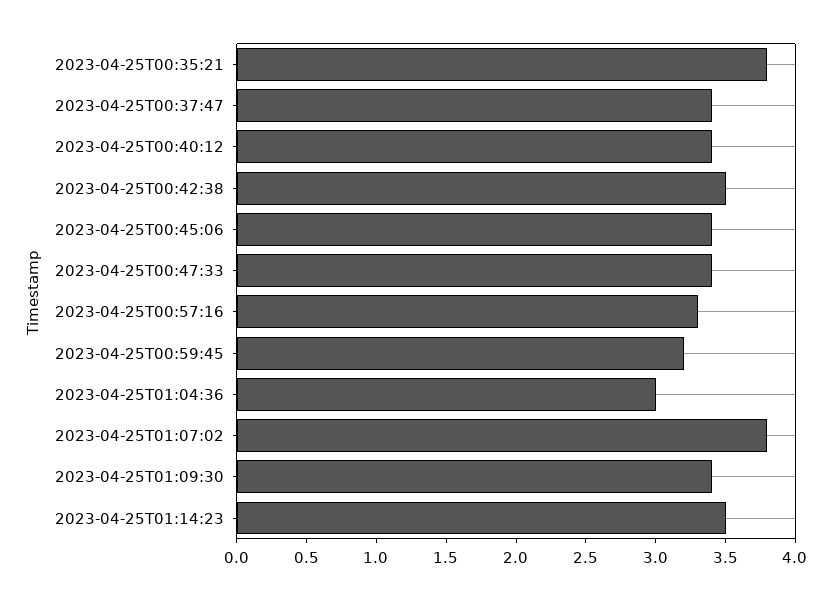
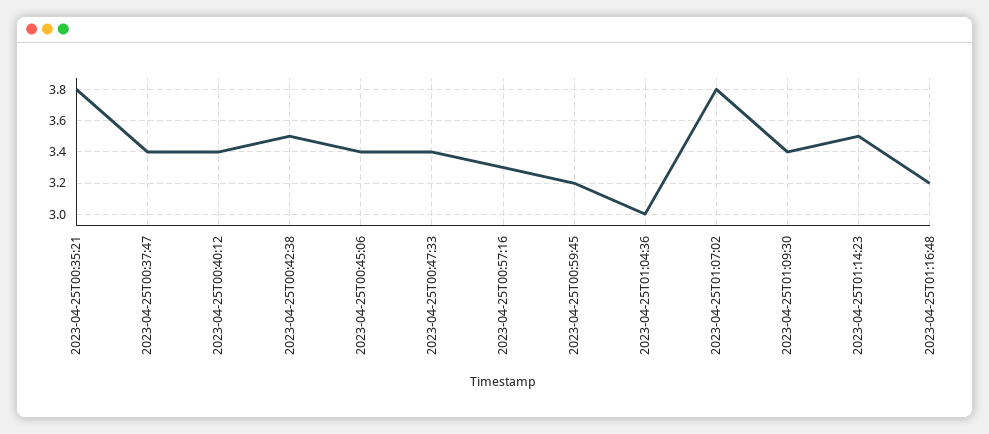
2023-04-25T01:16:48: none -> 3.2

